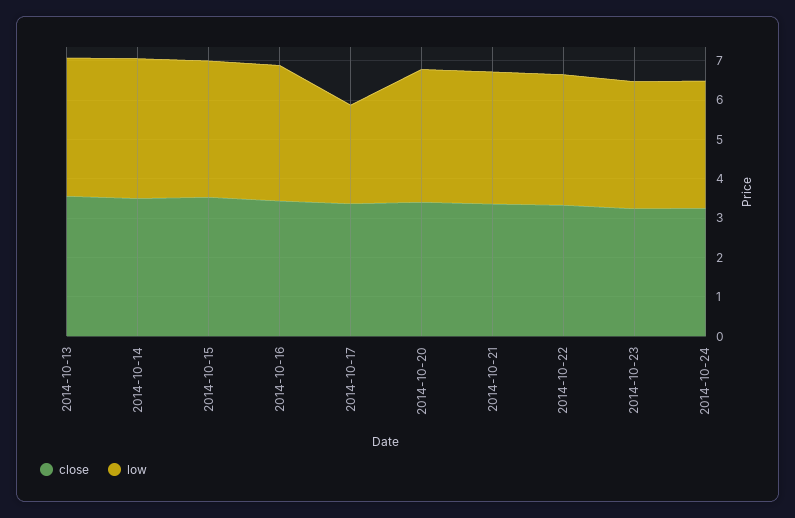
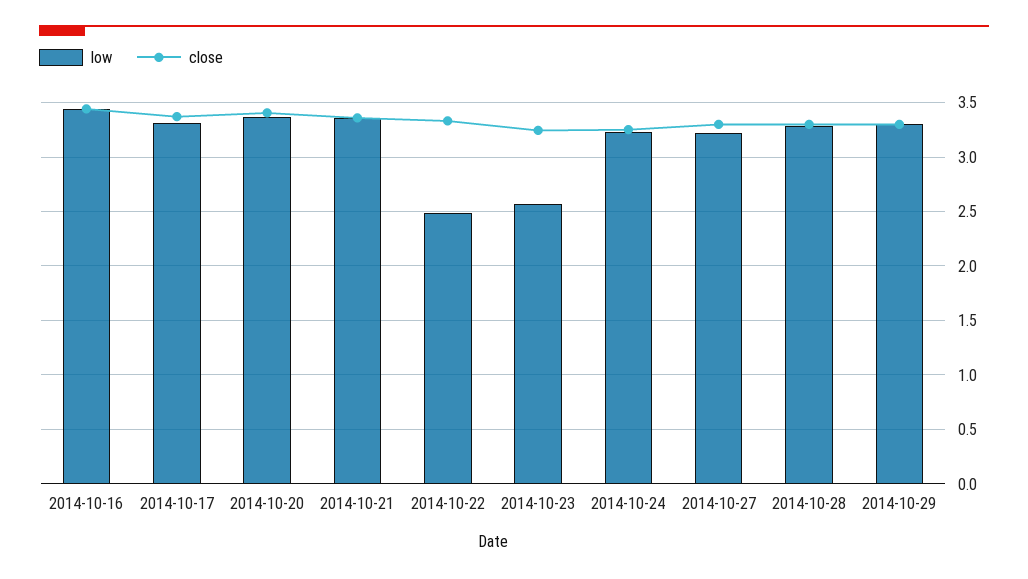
close, 2014-10-13: 3.5 -> none
low, 2014-10-13: 3.5 -> none
close, 2014-10-14: 3.5 -> none
low, 2014-10-14: 3.5 -> none
close, 2014-10-15: 3.5 -> none
low, 2014-10-15: 3.5 -> none
low, 2014-10-17: 2.5 -> 3.3
low, 2014-10-22: 3.25 -> 2.5
low, 2014-10-23: 3.25 -> 2.6
low, 2014-10-27: none -> 3.2
close, 2014-10-27: none -> 3.3
low, 2014-10-28: none -> 3.3
close, 2014-10-28: none -> 3.3
low, 2014-10-29: none -> 3.3
close, 2014-10-29: none -> 3.3

